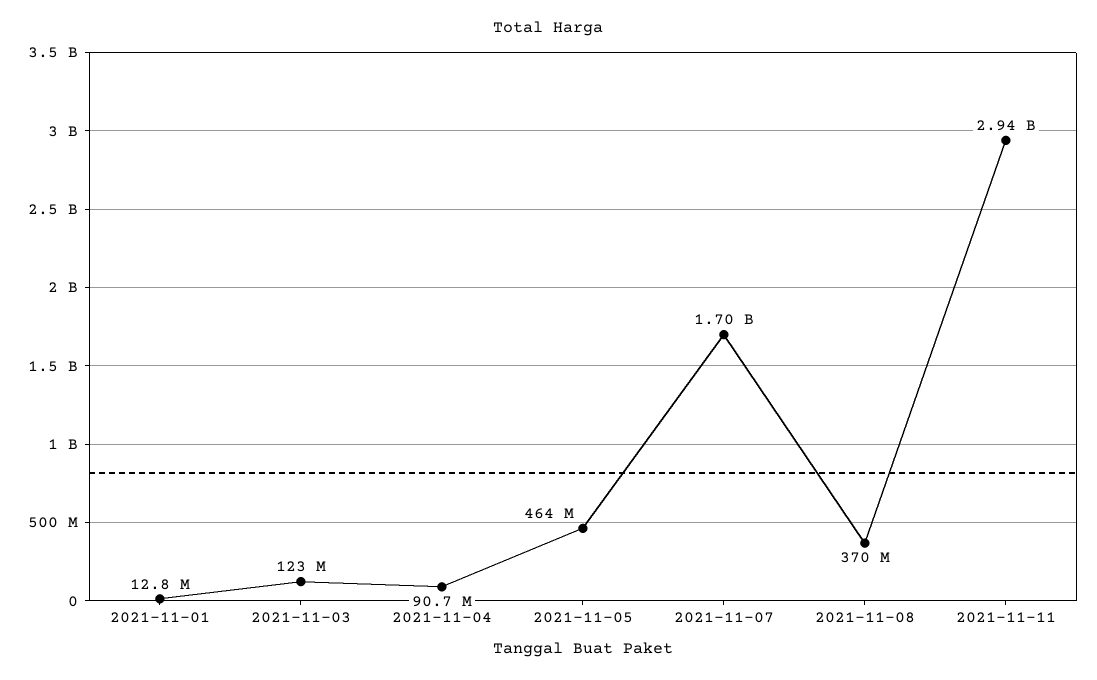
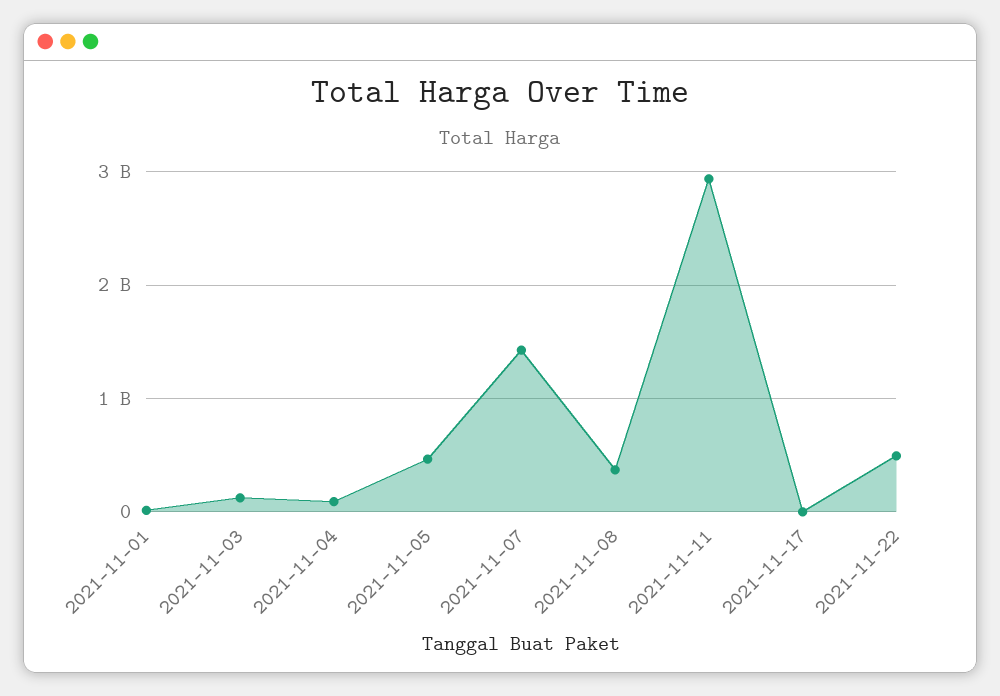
2021-11-07: 1700000000 -> 1400000000
2021-11-17: none -> 0
2021-11-22: none -> 500000000

